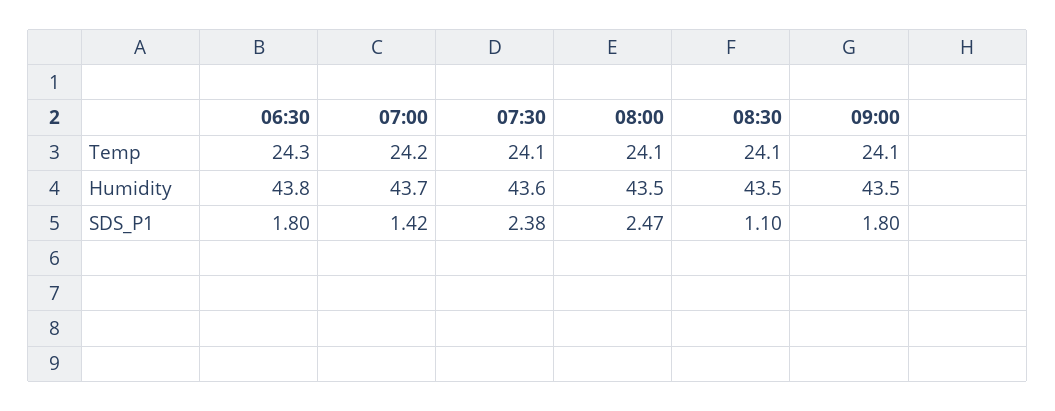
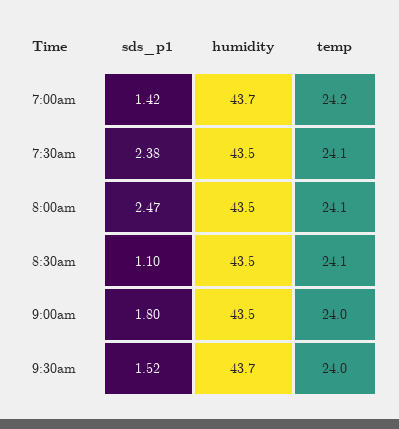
06:30, Temp: 24.3 -> none
09:00, Temp: 24.1 -> 24
06:30, Humidity: 43.8 -> none
07:30, Humidity: 43.6 -> 43.5
06:30, SDS_P1: 1.8 -> none
9:30am, SDS_P1: none -> 1.52
9:30am, Humidity: none -> 43.7
9:30am, Temp: none -> 24

